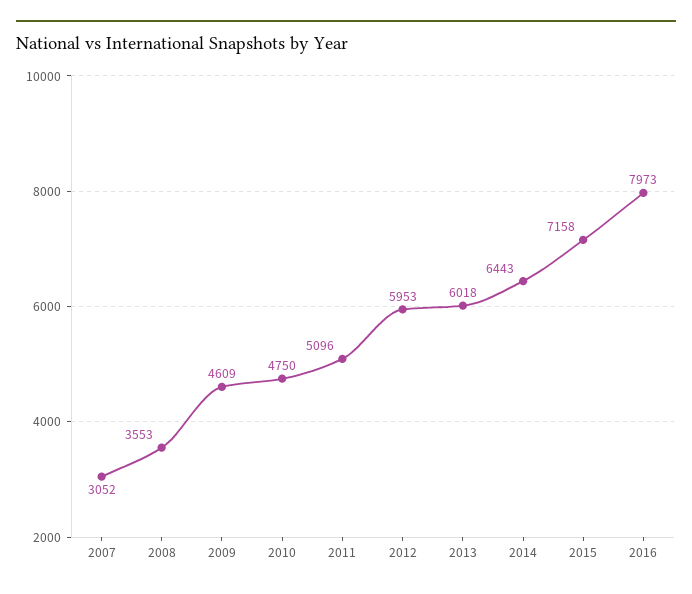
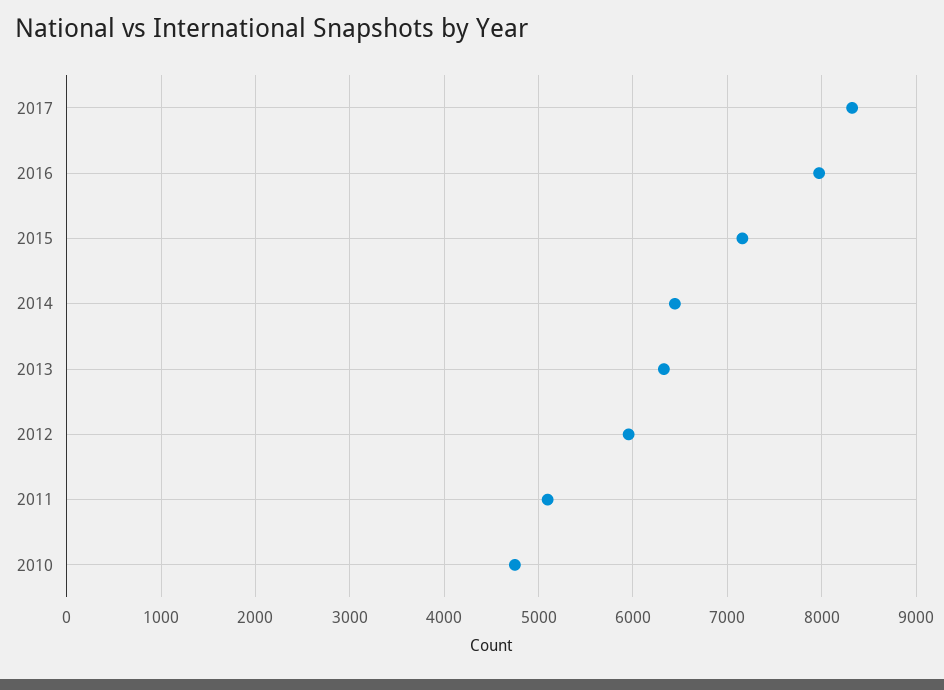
2007: 3052 -> none
2008: 3553 -> none
2009: 4609 -> none
2013: 6018 -> 6300
2017: none -> 8300

